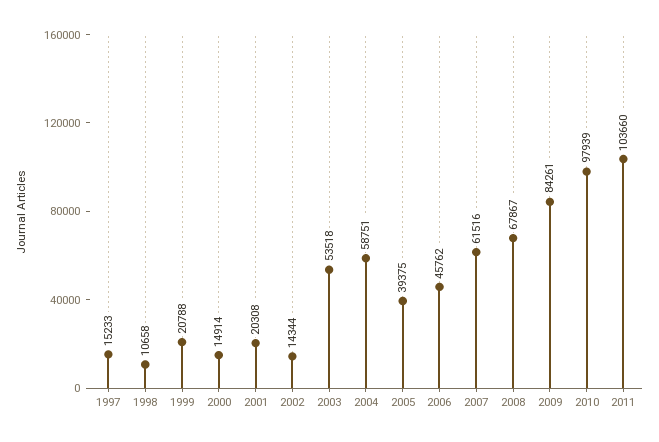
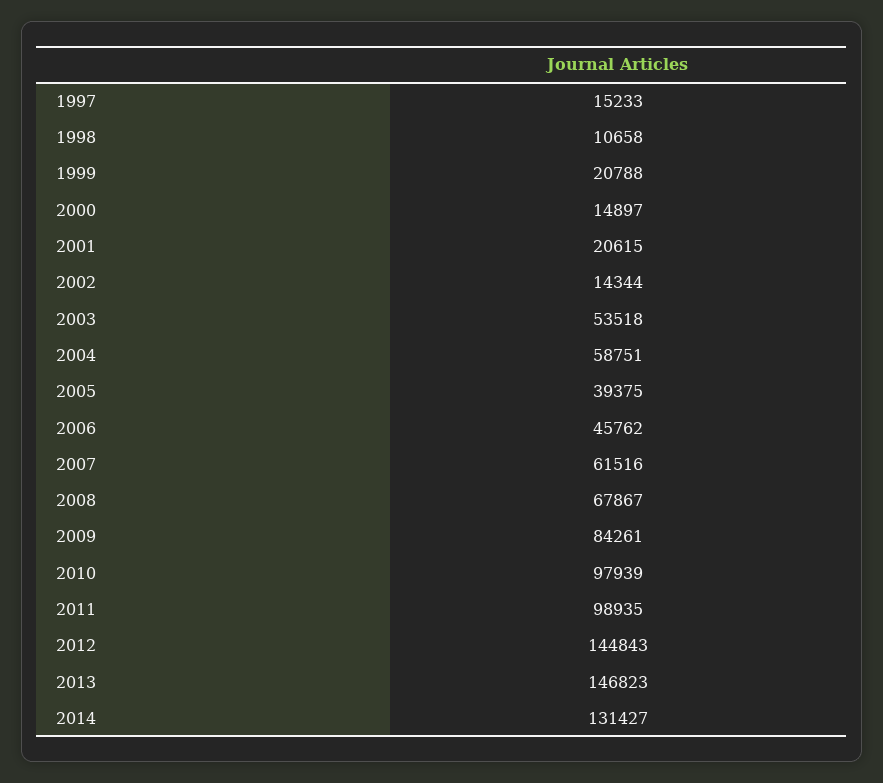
2000: 14914 -> 14897
2001: 20308 -> 20615
2011: 103660 -> 98935
2012: none -> 144843
2013: none -> 146823
2014: none -> 131427

